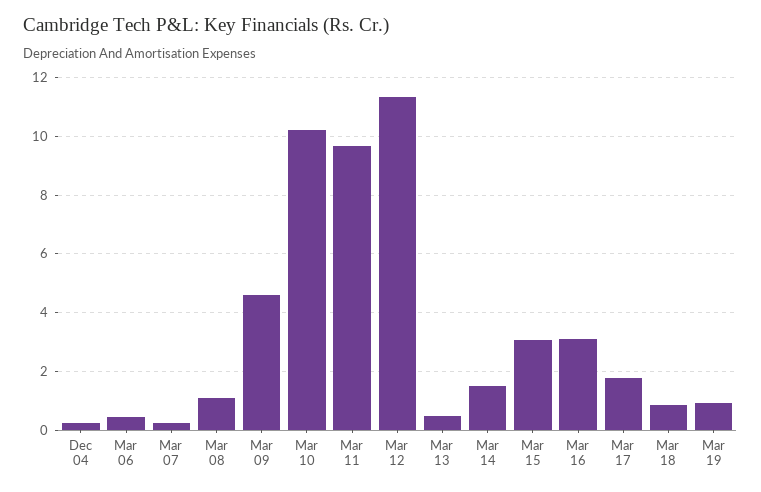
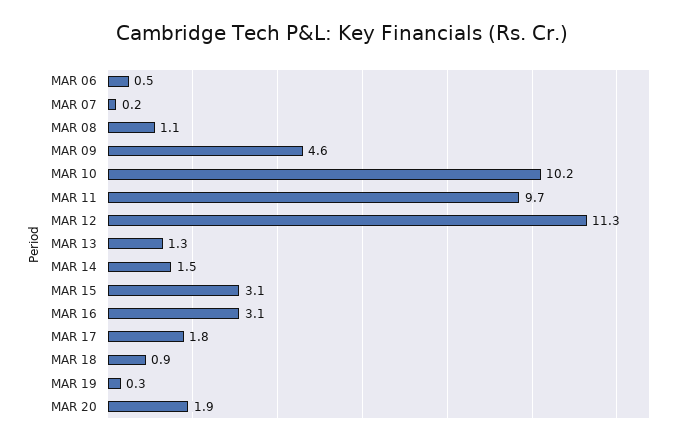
Dec 04: 0.25 -> none
Mar 13: 0.5 -> 1.3
Mar 19: 1 -> 0.3
MAR 20: none -> 1.9

